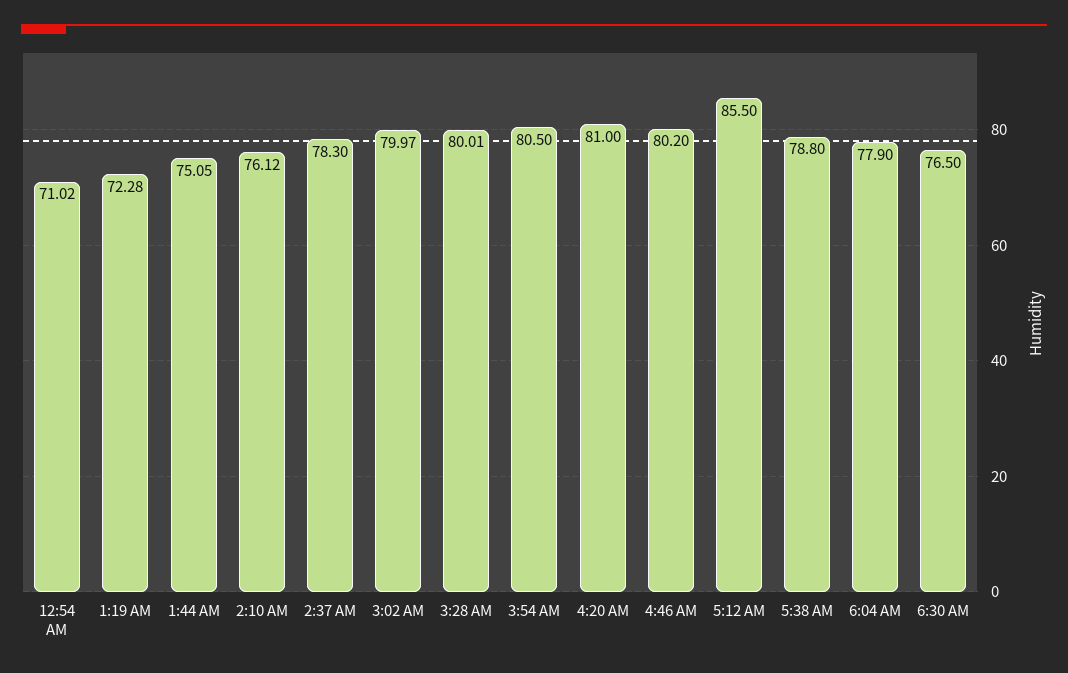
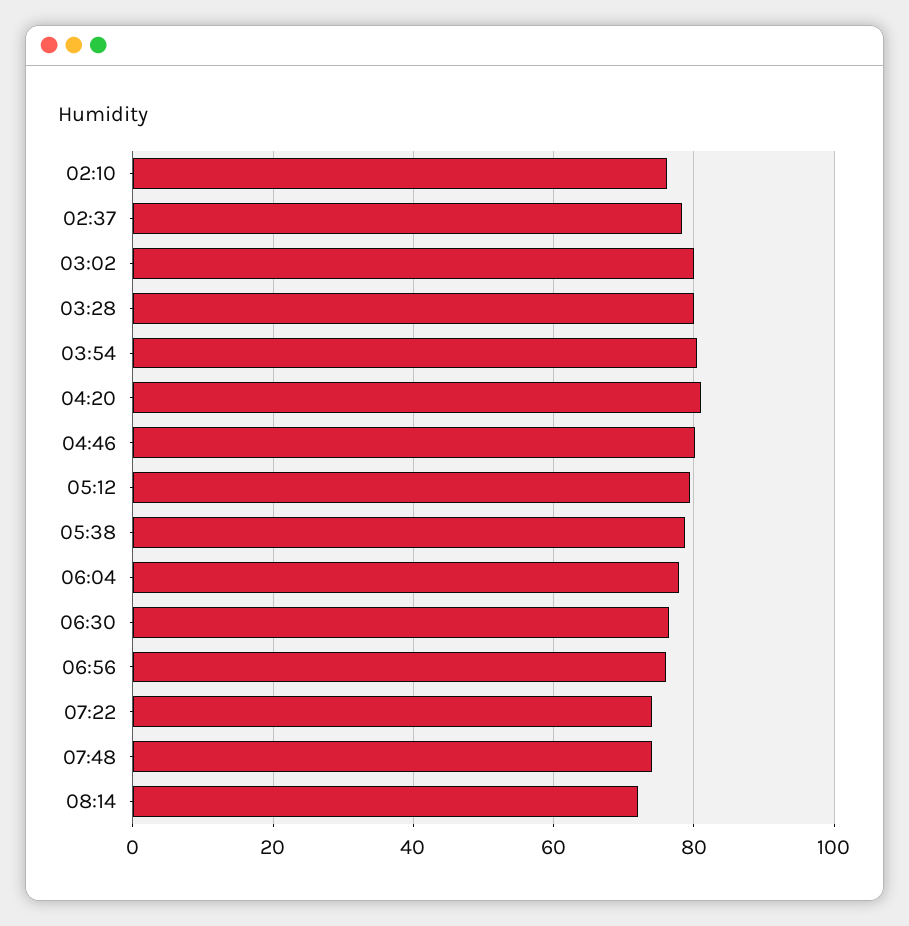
12:54 AM: 71.02 -> none
1:19 AM: 72.28 -> none
1:44 AM: 75.05 -> none
5:12 AM: 85.5 -> 80
06:56: none -> 76
07:22: none -> 74
07:48: none -> 74
08:14: none -> 72

